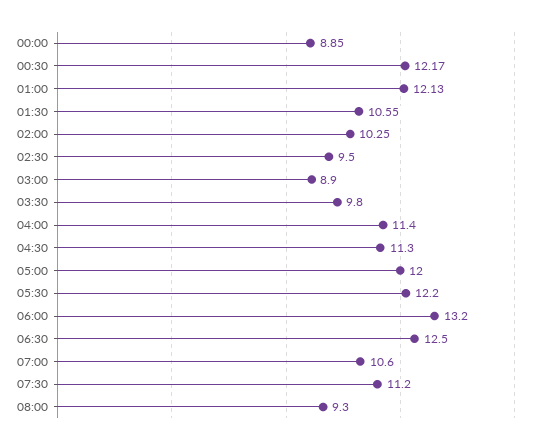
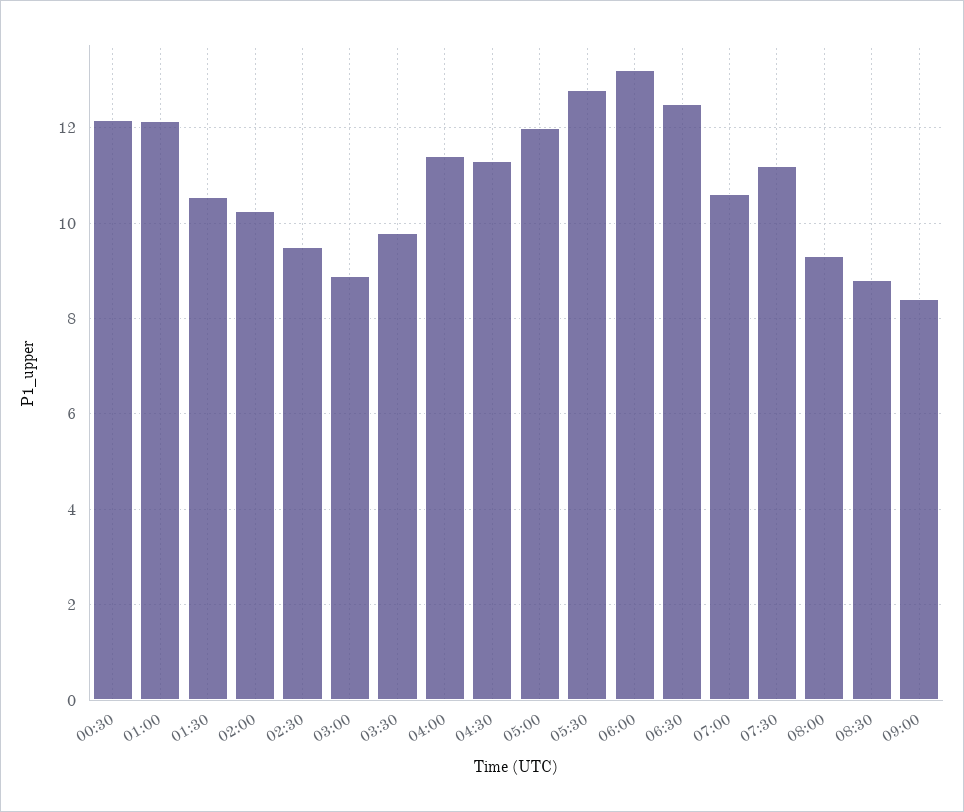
00:00: 8.85 -> none
05:30: 12.2 -> 12.8
08:30: none -> 8.8
09:00: none -> 8.4

